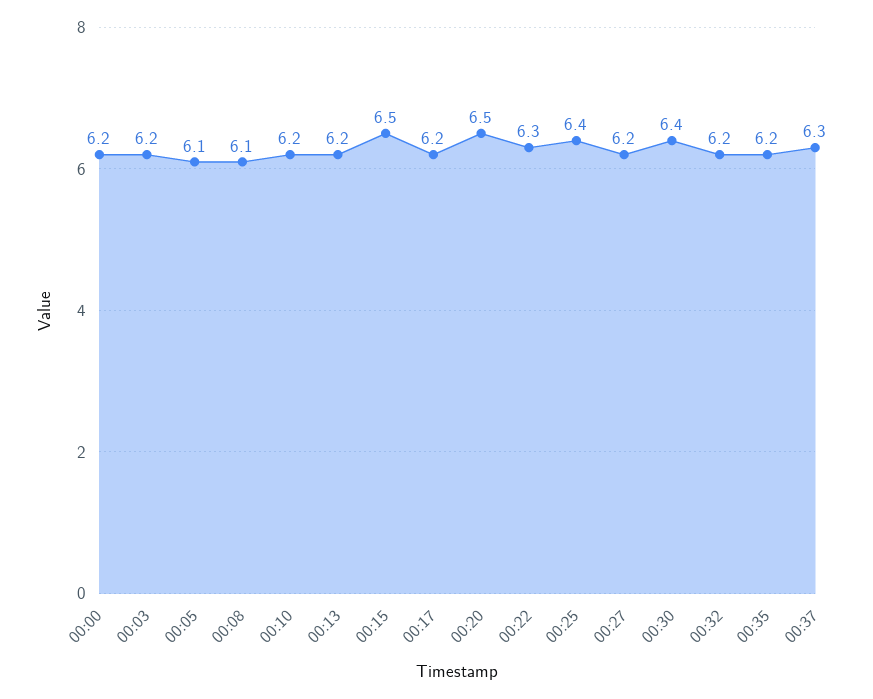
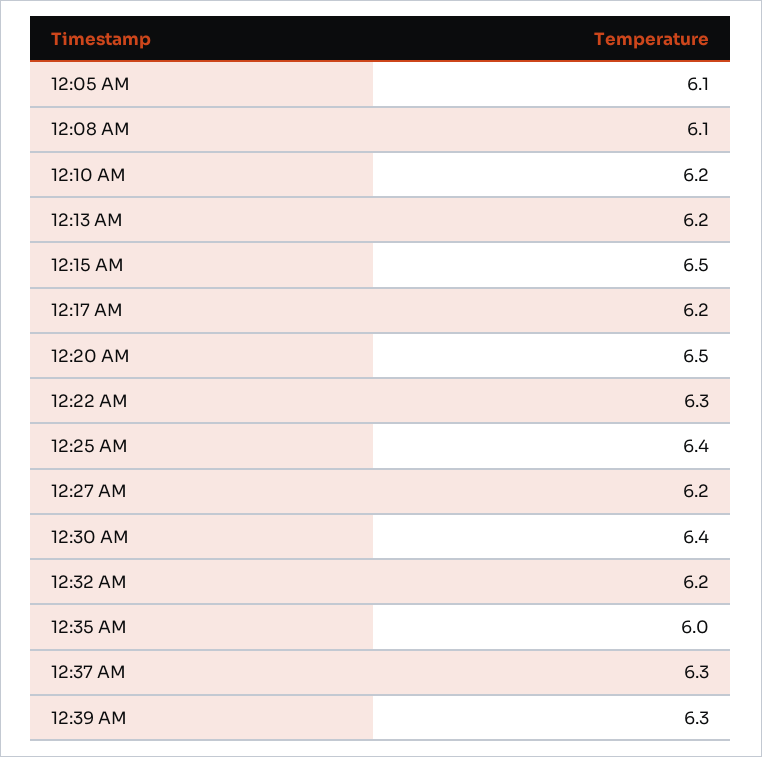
00:00: 6.2 -> none
00:03: 6.2 -> none
00:35: 6.2 -> 6
12:39 AM: none -> 6.3

